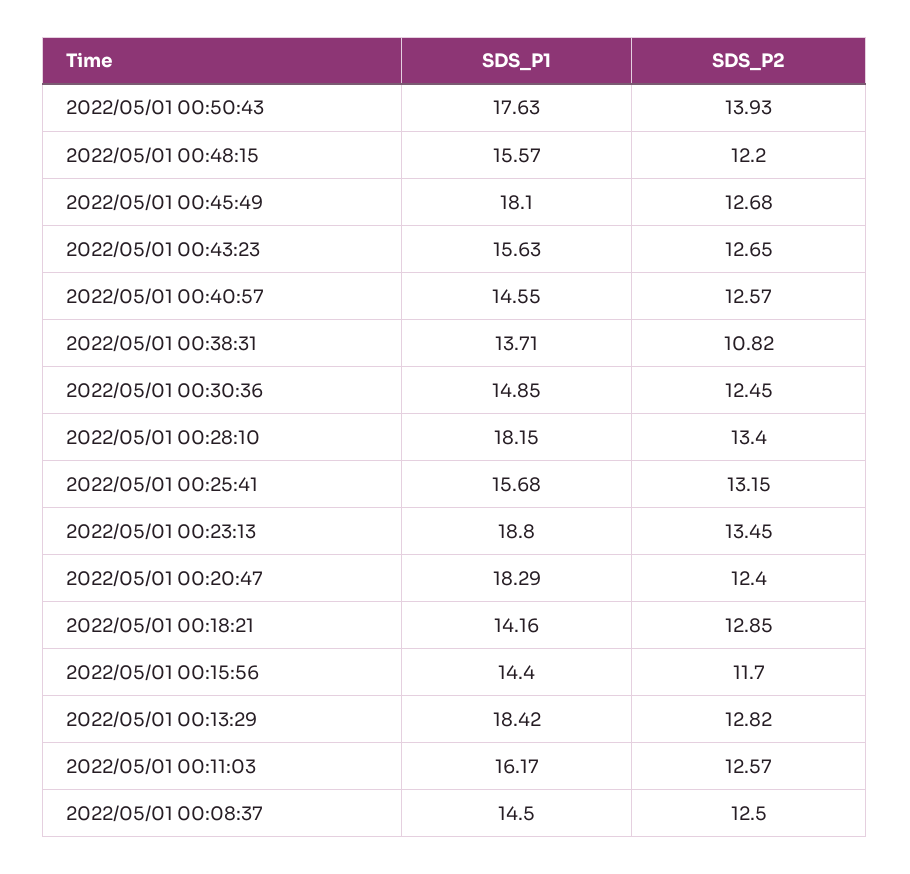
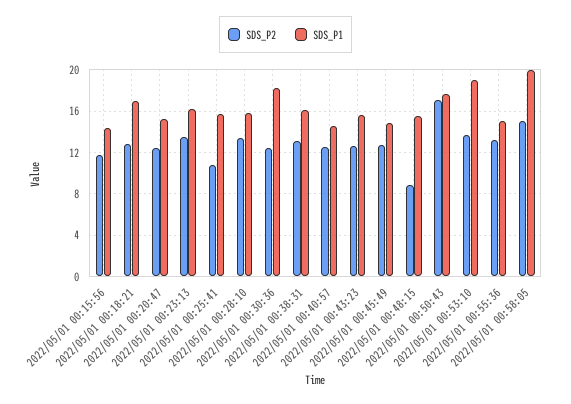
SDS_P2, 2022/05/01 00:50:43: 13.93 -> 17
SDS_P2, 2022/05/01 00:48:15: 12.2 -> 9
SDS_P1, 2022/05/01 00:45:49: 18.1 -> 15
SDS_P1, 2022/05/01 00:38:31: 13.71 -> 16
SDS_P2, 2022/05/01 00:38:31: 10.82 -> 13
SDS_P1, 2022/05/01 00:30:36: 14.85 -> 18
SDS_P1, 2022/05/01 00:28:10: 18.15 -> 16
SDS_P2, 2022/05/01 00:25:41: 13.15 -> 11
SDS_P1, 2022/05/01 00:23:13: 18.8 -> 16
SDS_P1, 2022/05/01 00:20:47: 18.29 -> 15
SDS_P1, 2022/05/01 00:18:21: 14.16 -> 17
SDS_P1, 2022/05/01 00:13:29: 18.42 -> none
SDS_P2, 2022/05/01 00:13:29: 12.82 -> none
SDS_P1, 2022/05/01 00:11:03: 16.17 -> none
SDS_P2, 2022/05/01 00:11:03: 12.57 -> none
SDS_P1, 2022/05/01 00:08:37: 14.5 -> none
SDS_P2, 2022/05/01 00:08:37: 12.5 -> none
SDS_P2, 2022/05/01 00:53:10: none -> 14
SDS_P1, 2022/05/01 00:53:10: none -> 19
SDS_P2, 2022/05/01 00:55:36: none -> 13
SDS_P1, 2022/05/01 00:55:36: none -> 15
SDS_P2, 2022/05/01 00:58:05: none -> 15
SDS_P1, 2022/05/01 00:58:05: none -> 20

